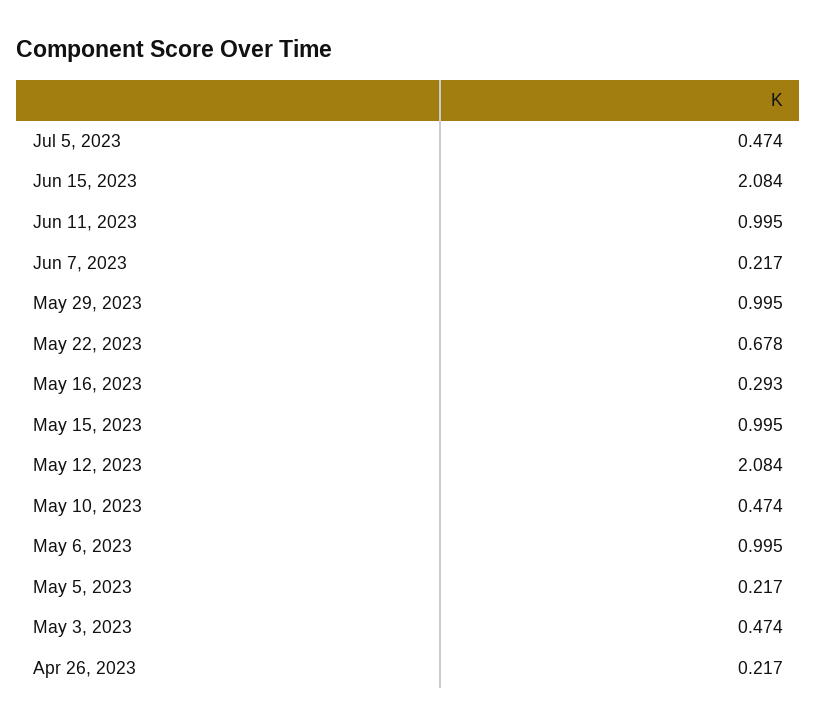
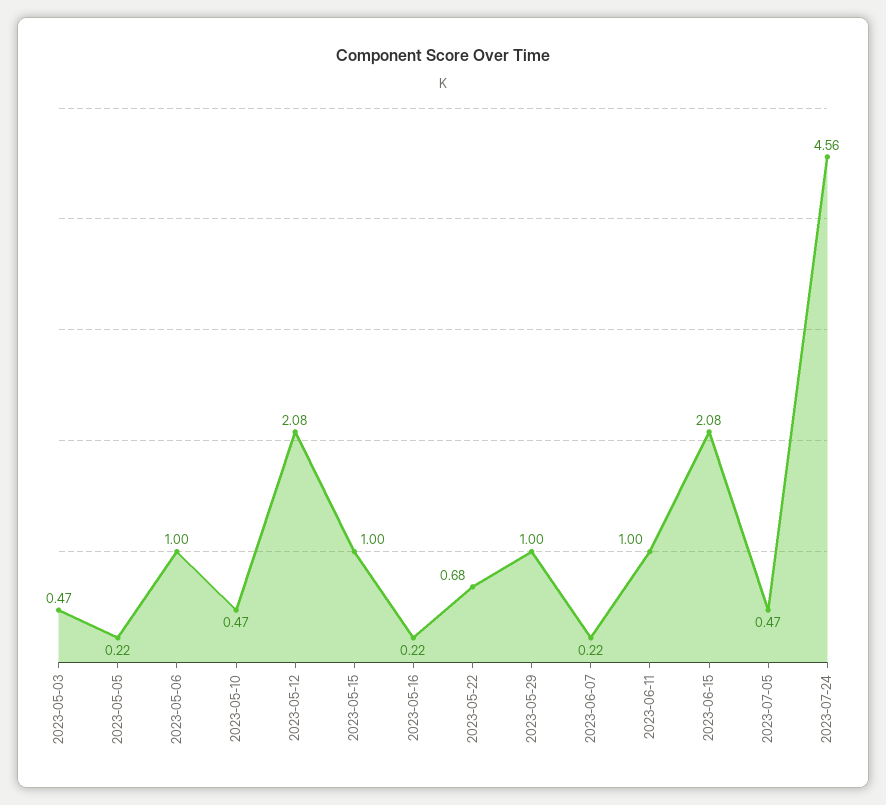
May 16, 2023: 0.293 -> 0.22
Apr 26, 2023: 0.217 -> none
2023-07-24: none -> 4.56

